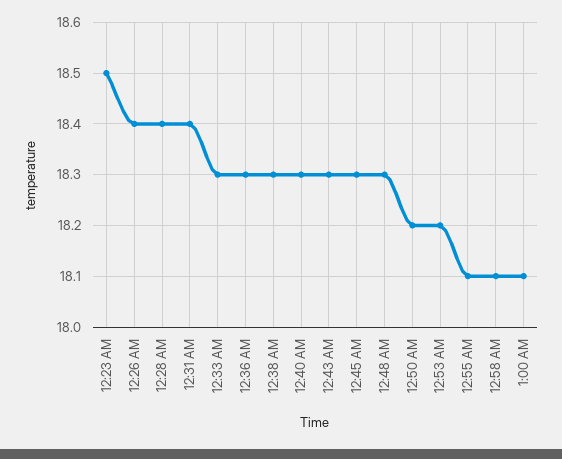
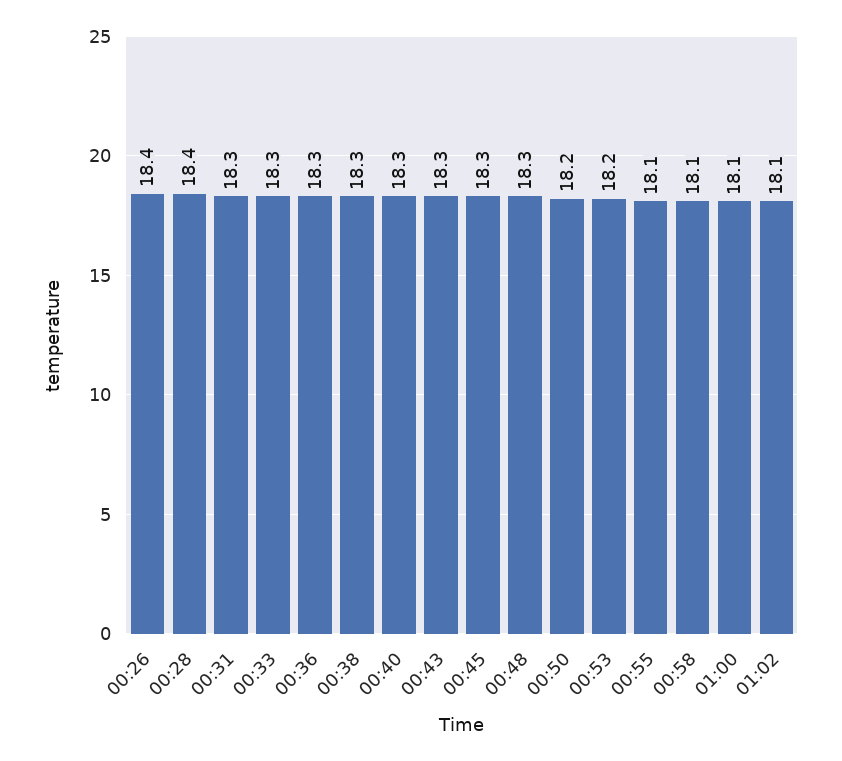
12:23 AM: 18.5 -> none
12:31 AM: 18.4 -> 18.3
01:02: none -> 18.1

